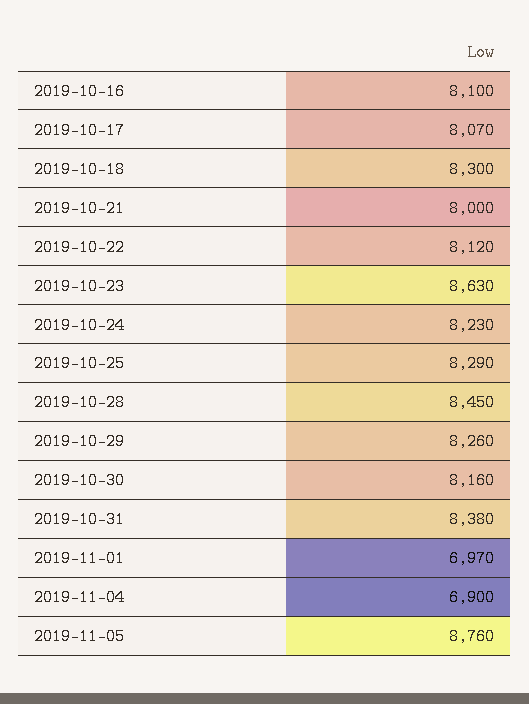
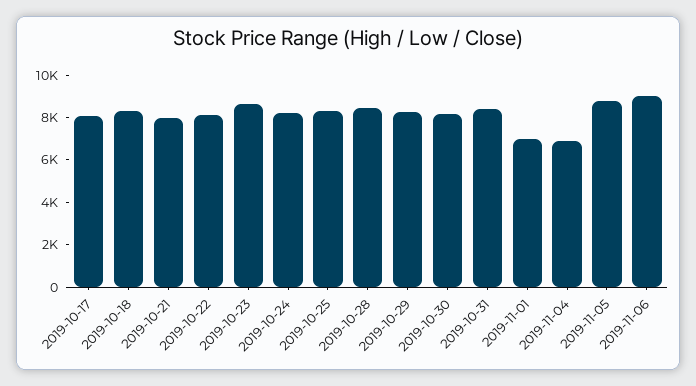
2019-10-16: 8100 -> none
2019-11-06: none -> 9000

